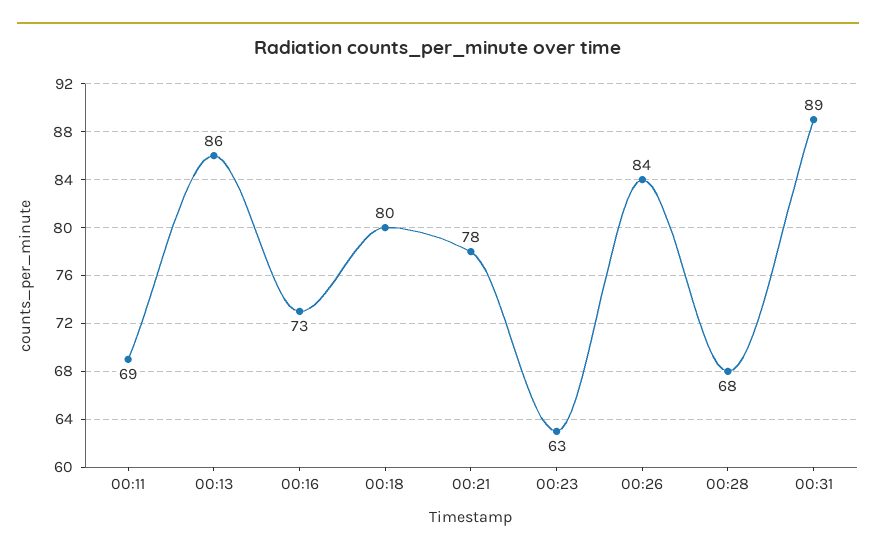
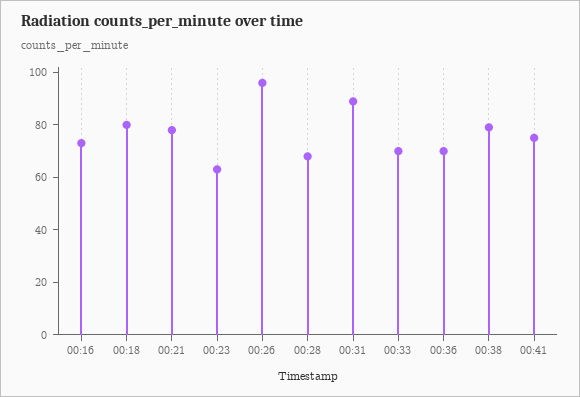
00:11: 69 -> none
00:13: 86 -> none
00:26: 84 -> 95
00:33: none -> 70
00:36: none -> 70
00:38: none -> 80
00:41: none -> 75

